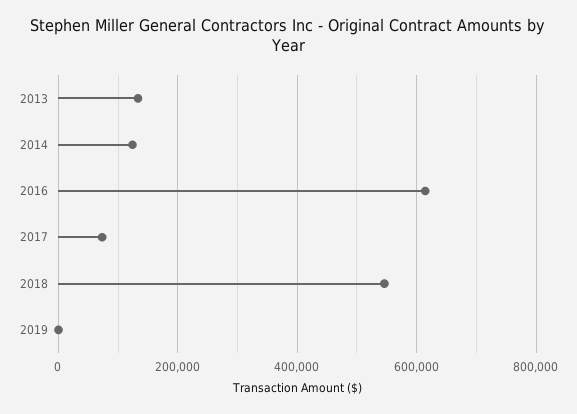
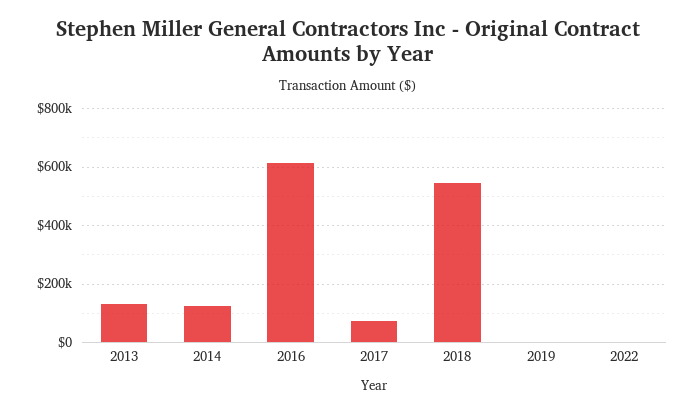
2022: none -> 0

